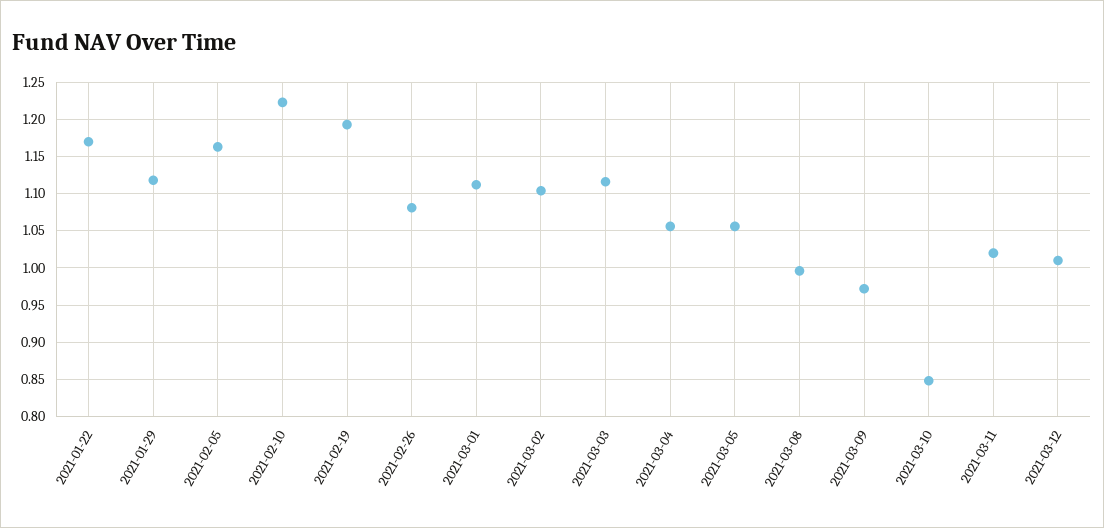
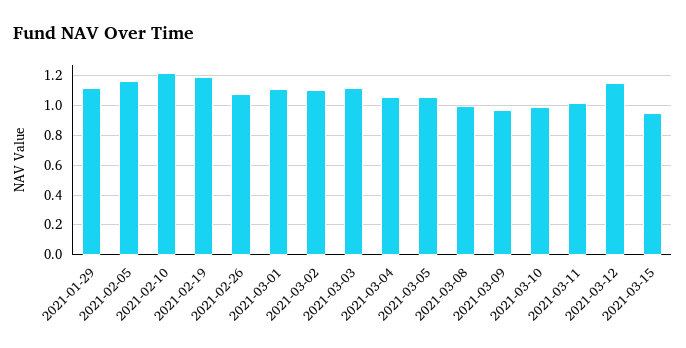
2021-01-22: 1.17 -> none
2021-03-10: 0.85 -> 1
2021-03-12: 1.01 -> 1.15
2021-03-15: none -> 0.95

